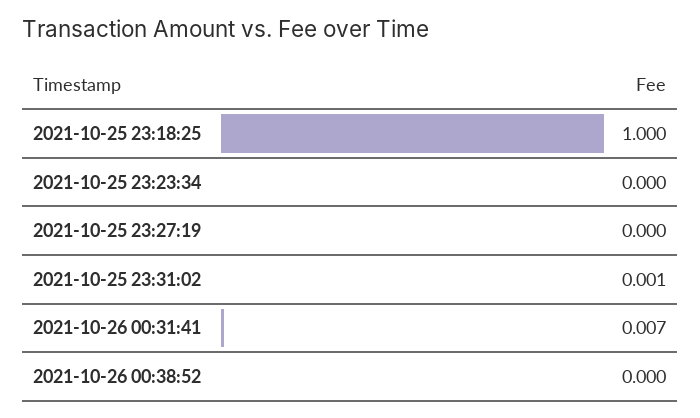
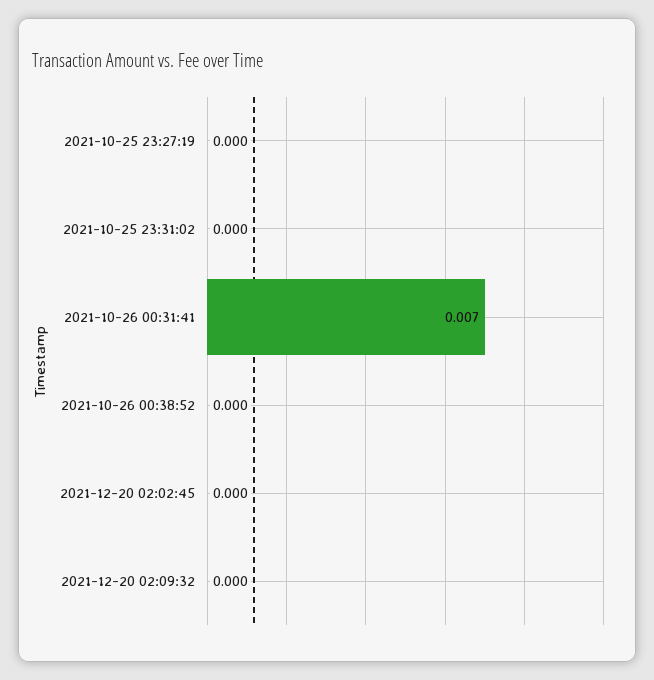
2021-10-25 23:18:25: 1 -> none
2021-10-25 23:23:34: 0 -> none
2021-10-25 23:31:02: 0.001 -> 0
2021-12-20 02:02:45: none -> 0
2021-12-20 02:09:32: none -> 0

